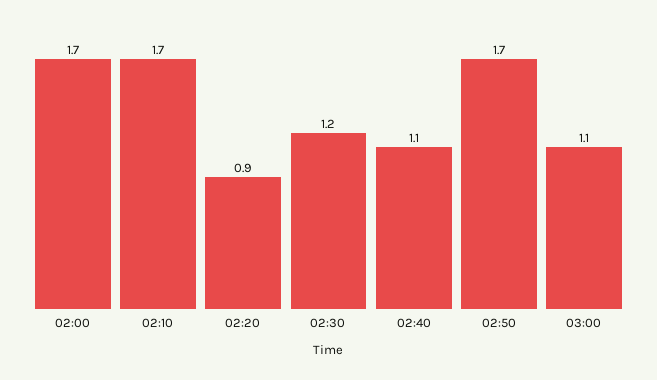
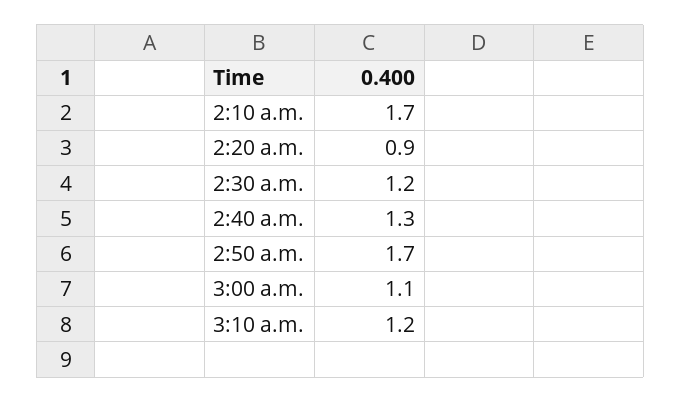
02:00: 1.7 -> none
02:40: 1.1 -> 1.3
3:10 a.m.: none -> 1.2

